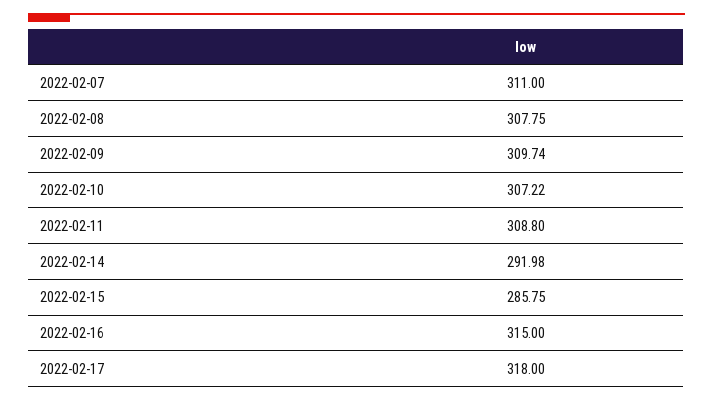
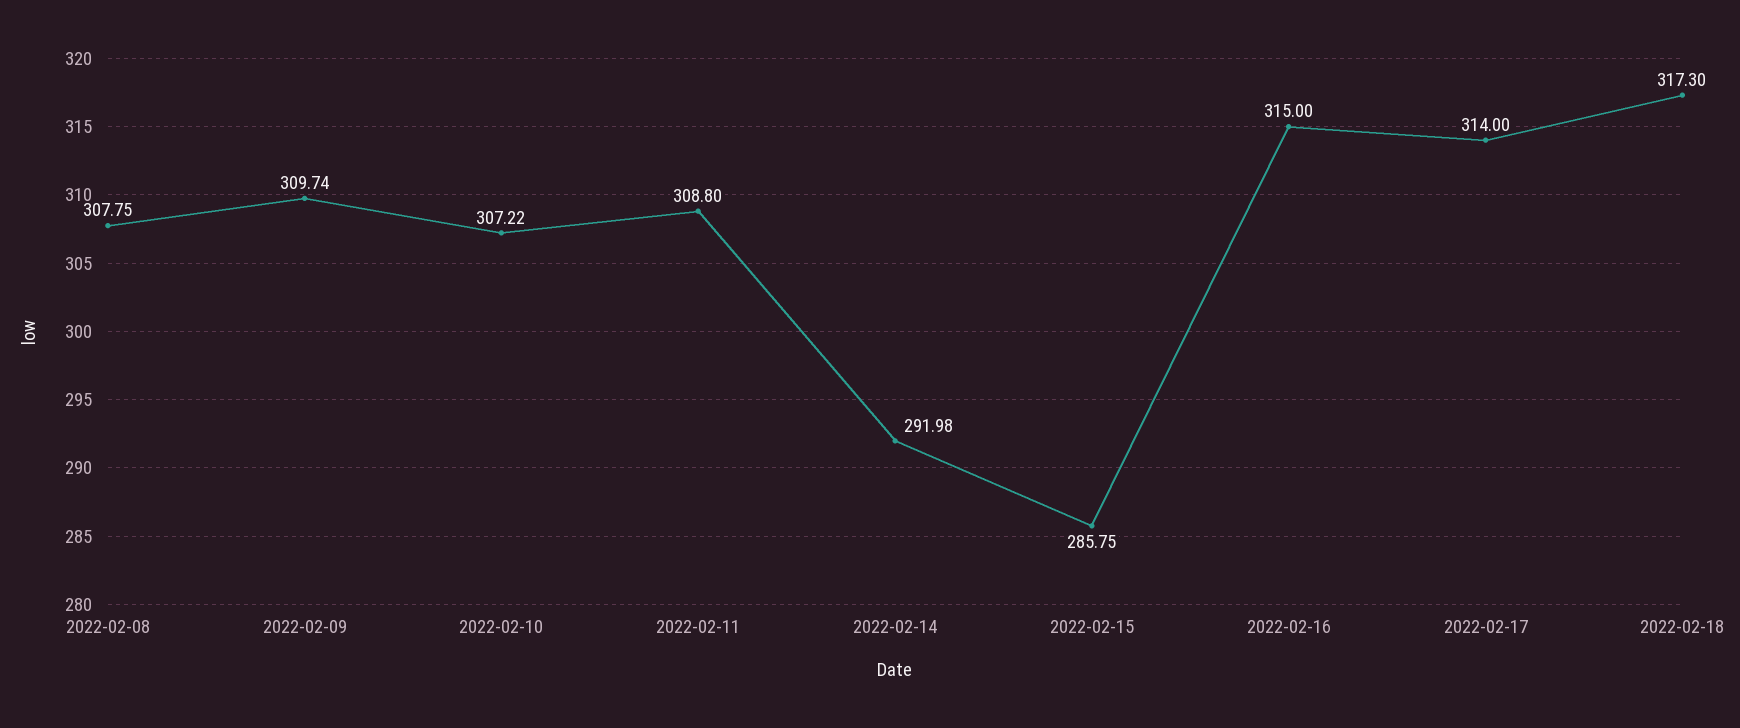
2022-02-07: 311 -> none
2022-02-17: 318 -> 314
2022-02-18: none -> 317.3

